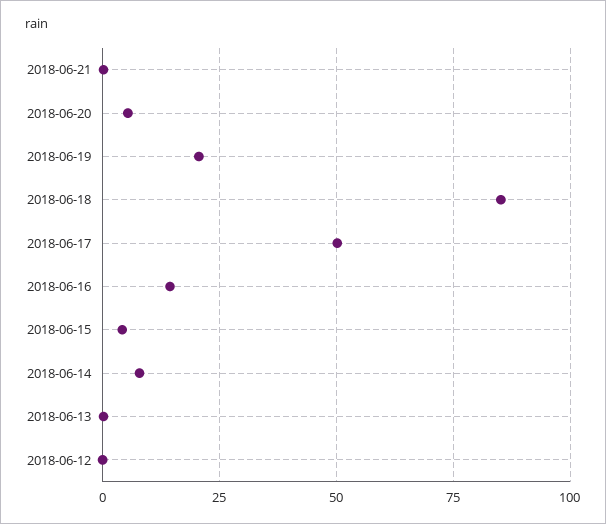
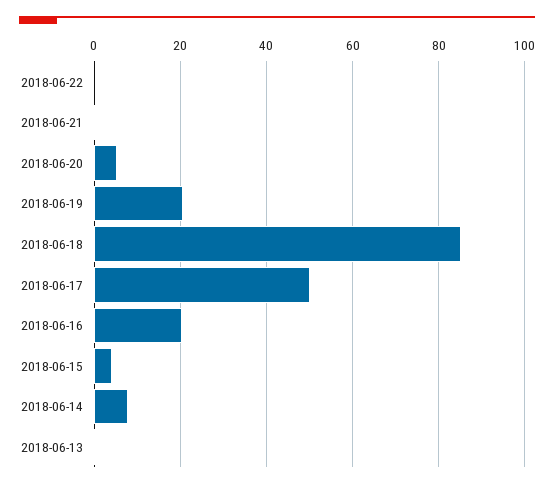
2018-06-16: 15 -> 20
2018-06-12: 0 -> none
2018-06-22: none -> 0

